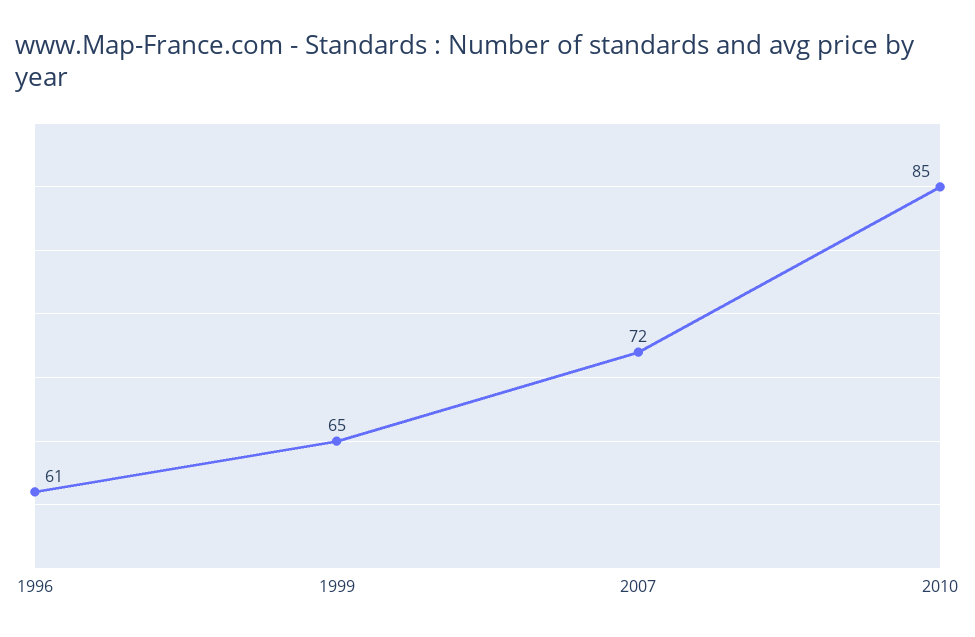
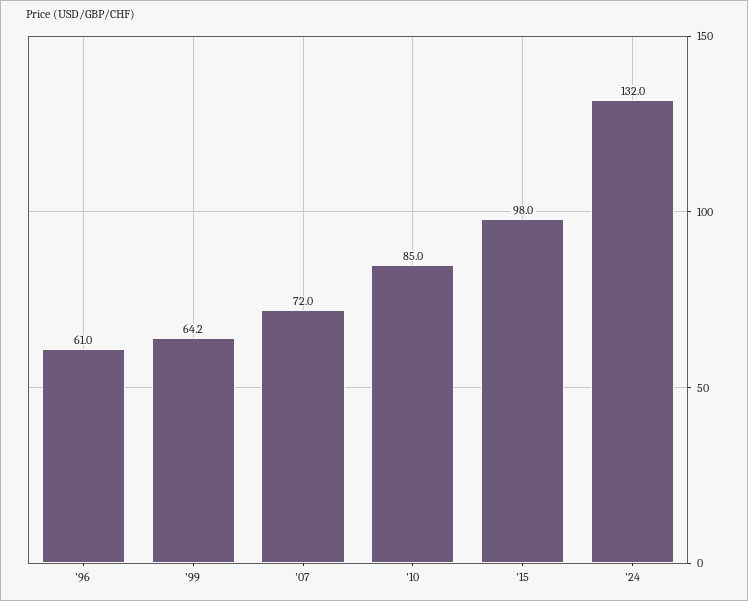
1999: 65 -> 64.2
'15: none -> 98
'24: none -> 132

